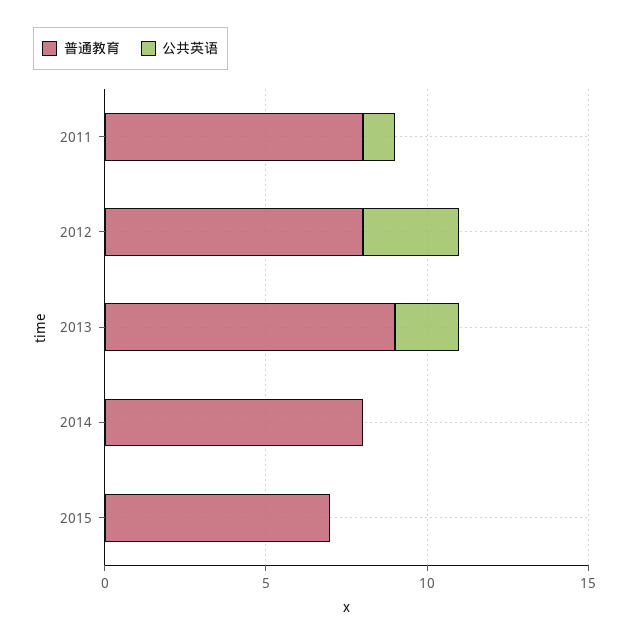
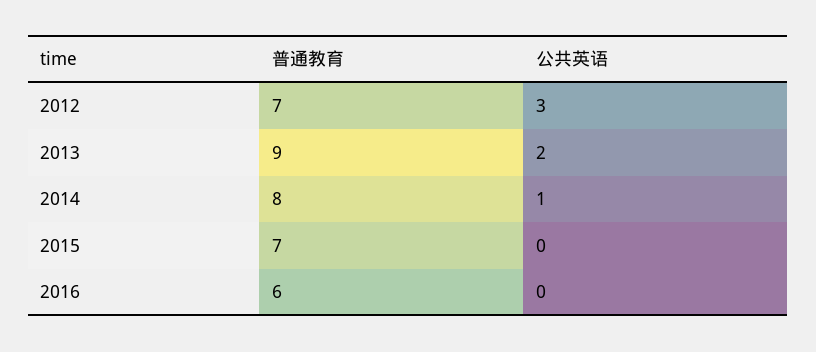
普通教育, 2011: 8 -> none
公共英语, 2011: 1 -> none
普通教育, 2012: 8 -> 7
公共英语, 2014: 0 -> 1
普通教育, 2016: none -> 6
公共英语, 2016: none -> 0

